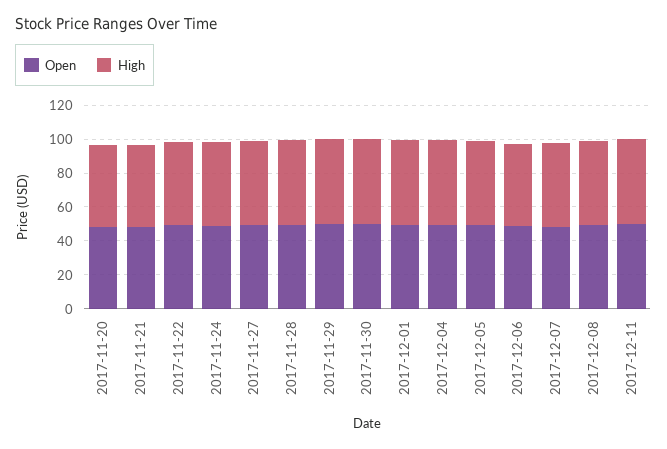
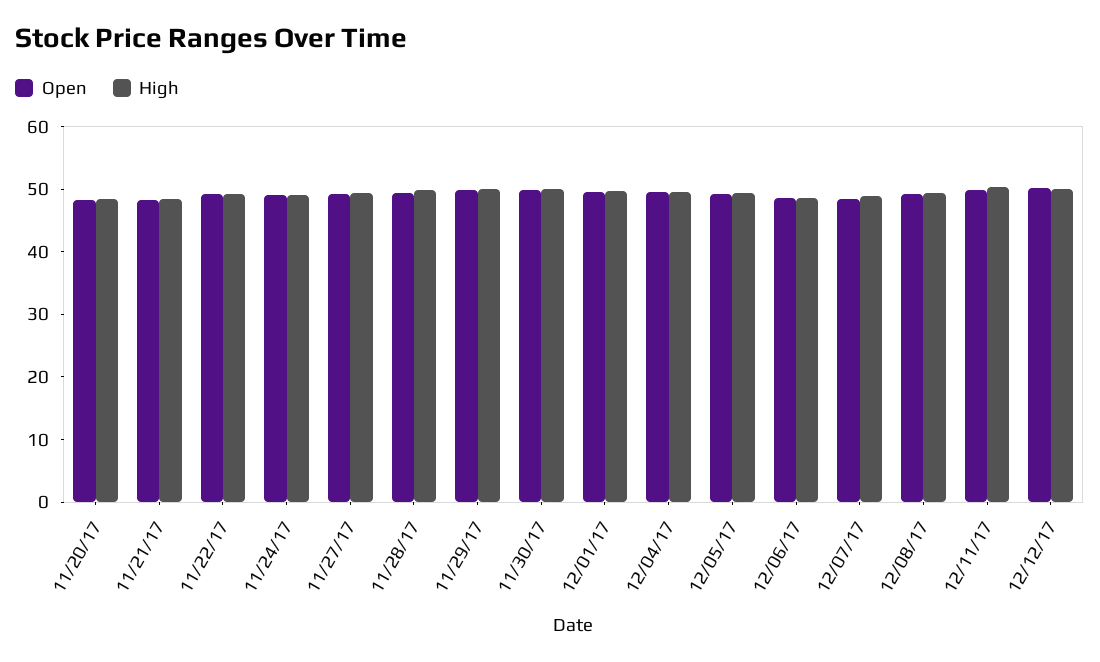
Open, 12/12/17: none -> 50
High, 12/12/17: none -> 50

